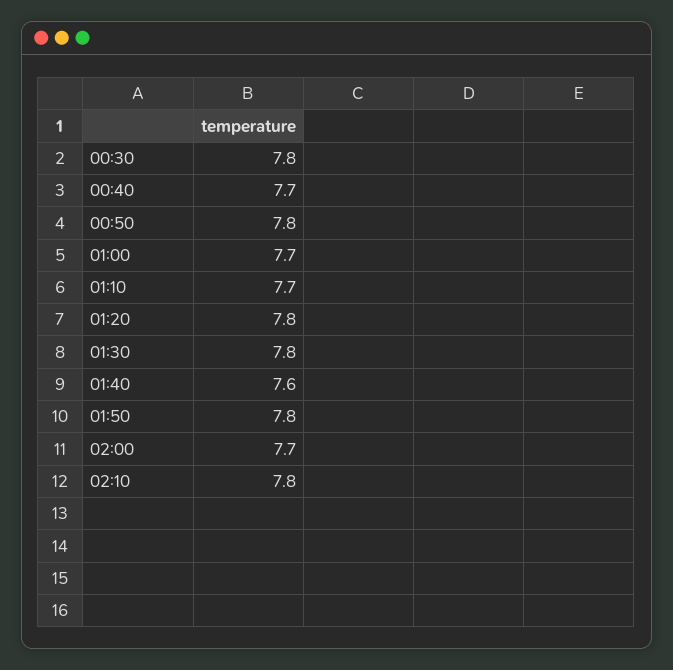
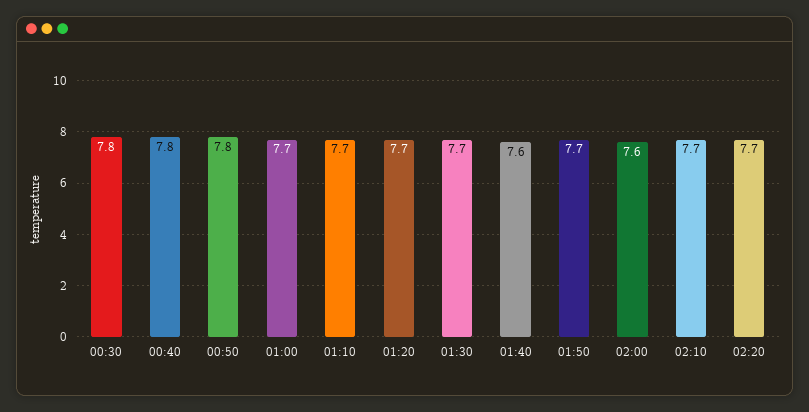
00:40: 7.7 -> 7.8
01:20: 7.8 -> 7.7
01:30: 7.8 -> 7.7
01:50: 7.8 -> 7.7
02:00: 7.7 -> 7.6
02:10: 7.8 -> 7.7
02:20: none -> 7.7

